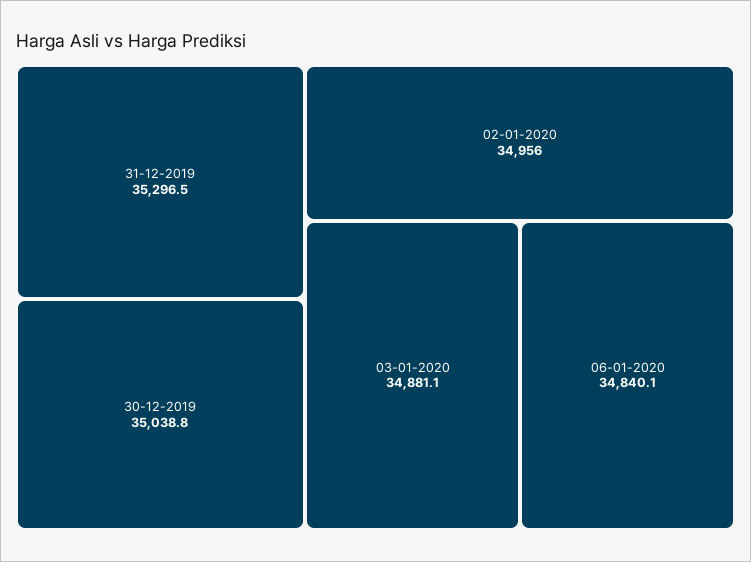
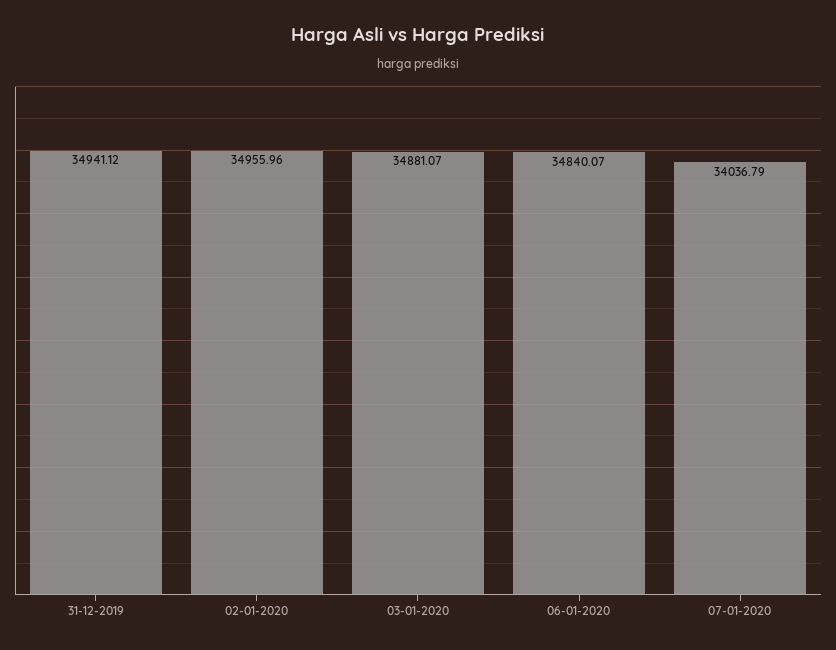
31-12-2019: 35296.5 -> 34941.12
30-12-2019: 35038.8 -> none
07-01-2020: none -> 34036.79

